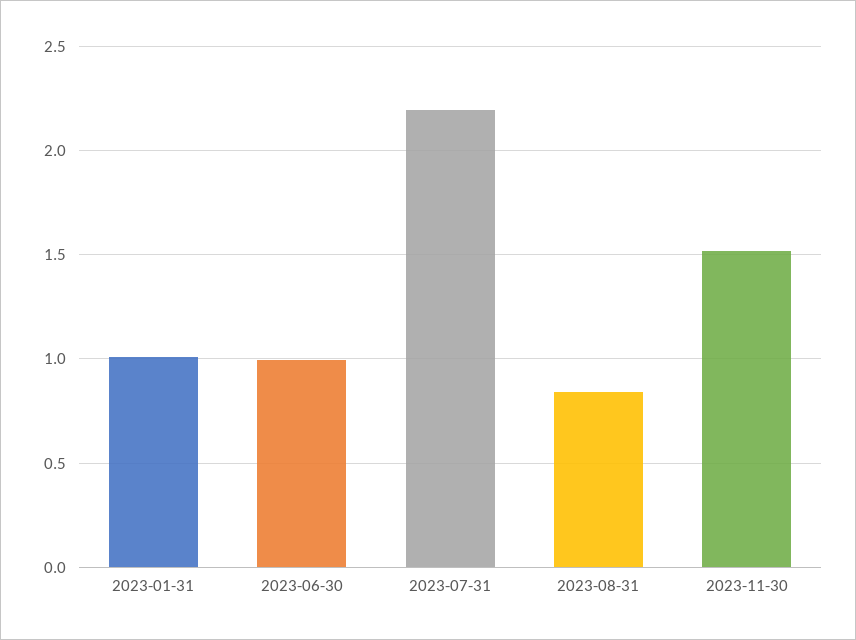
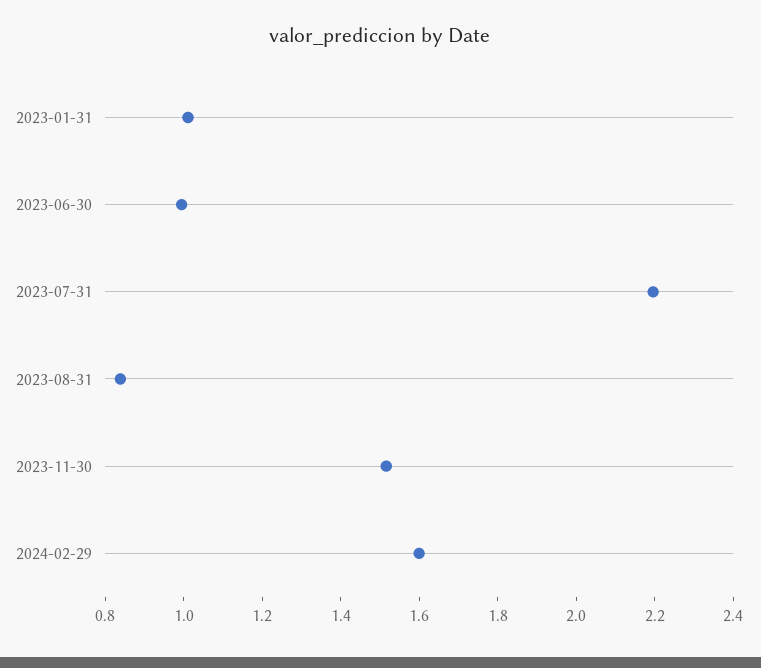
2024-02-29: none -> 1.6

